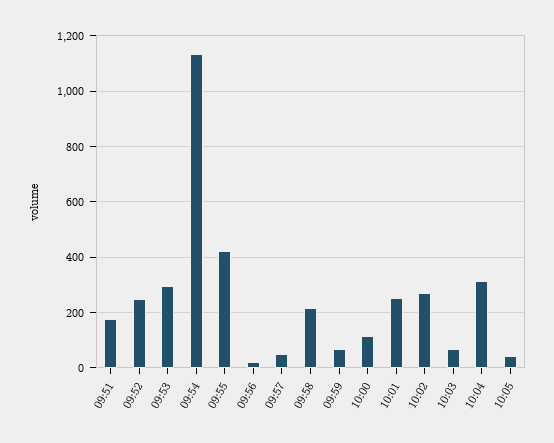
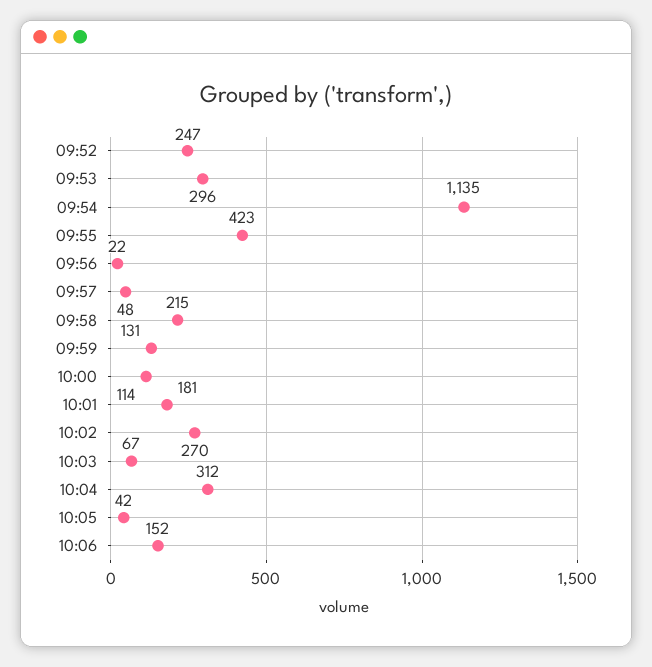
09:51: 175 -> none
09:59: 75 -> 131
10:01: 250 -> 181
10:06: none -> 152

